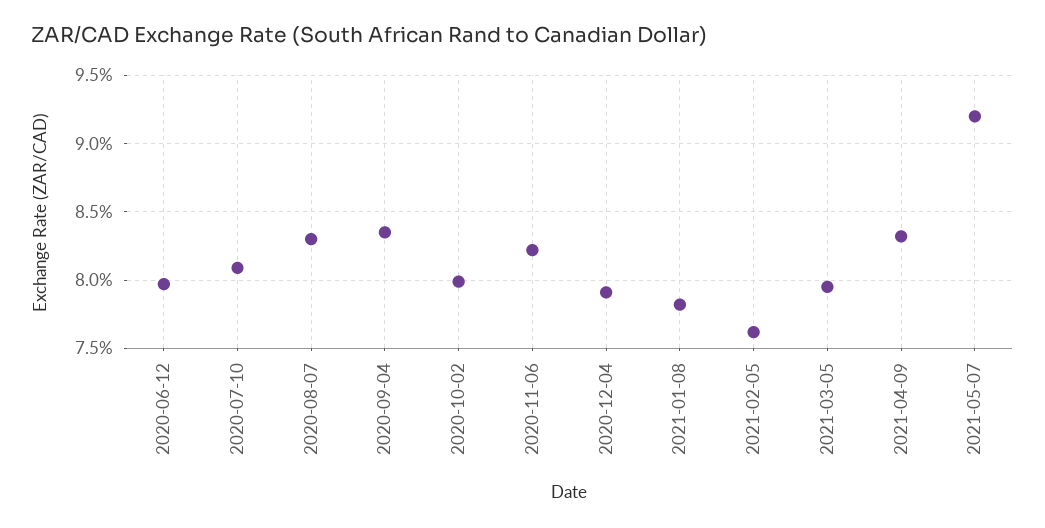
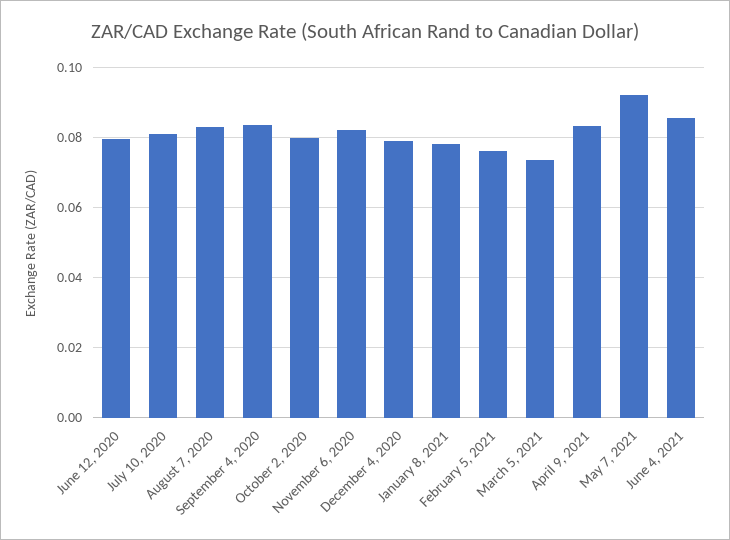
2021-03-05: 0.0795 -> 0.074
June 4, 2021: none -> 0.086

